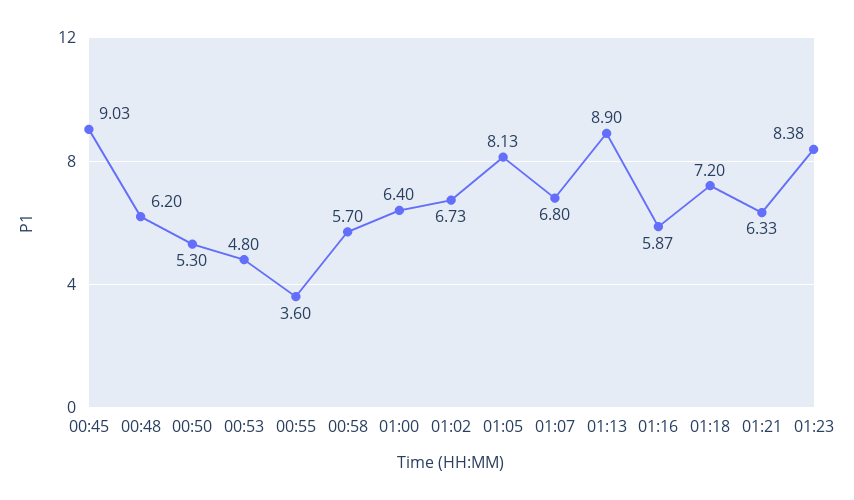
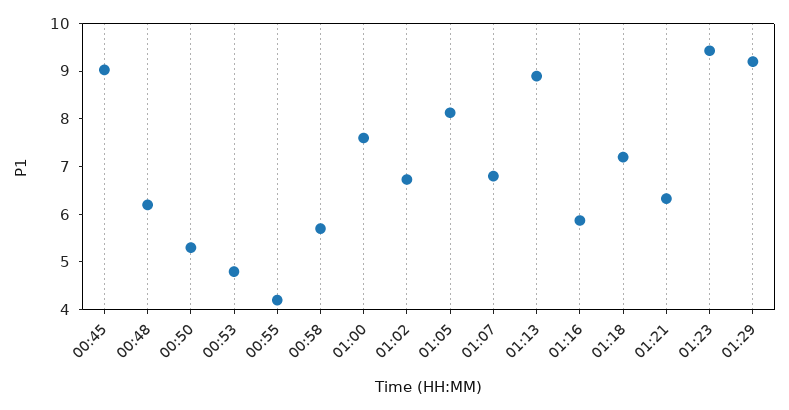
00:55: 3.6 -> 4.2
01:00: 6.4 -> 7.6
01:23: 8.38 -> 9.4
01:29: none -> 9.2

